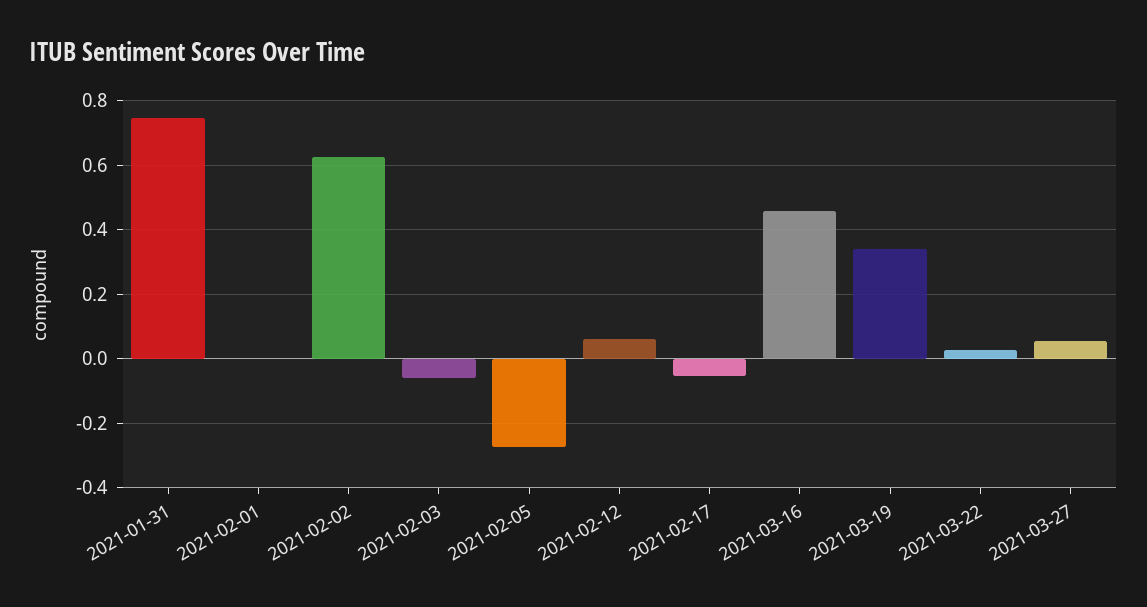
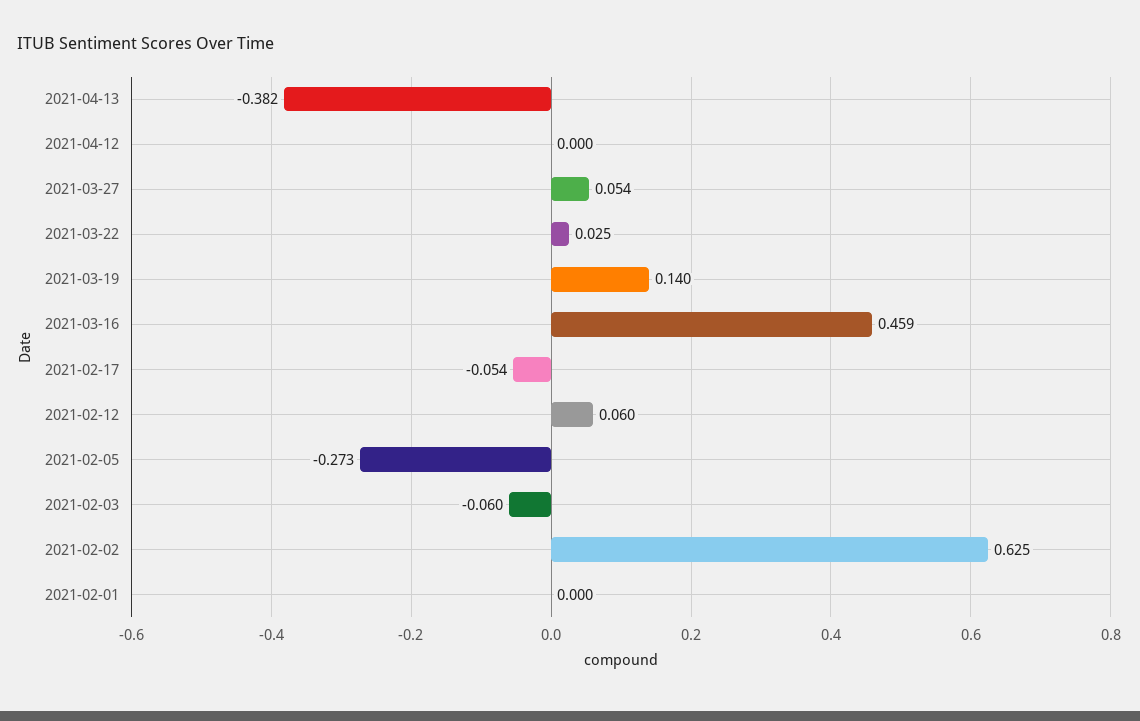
2021-01-31: 0.74 -> none
2021-03-19: 0.34 -> 0.14
2021-04-13: none -> -0.382
2021-04-12: none -> 0

